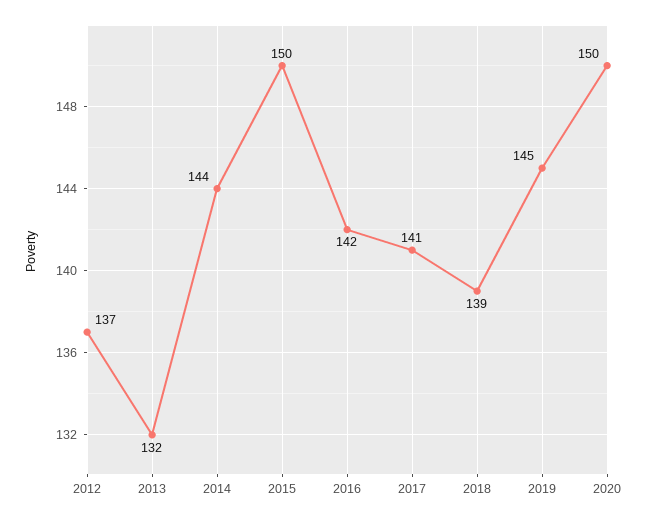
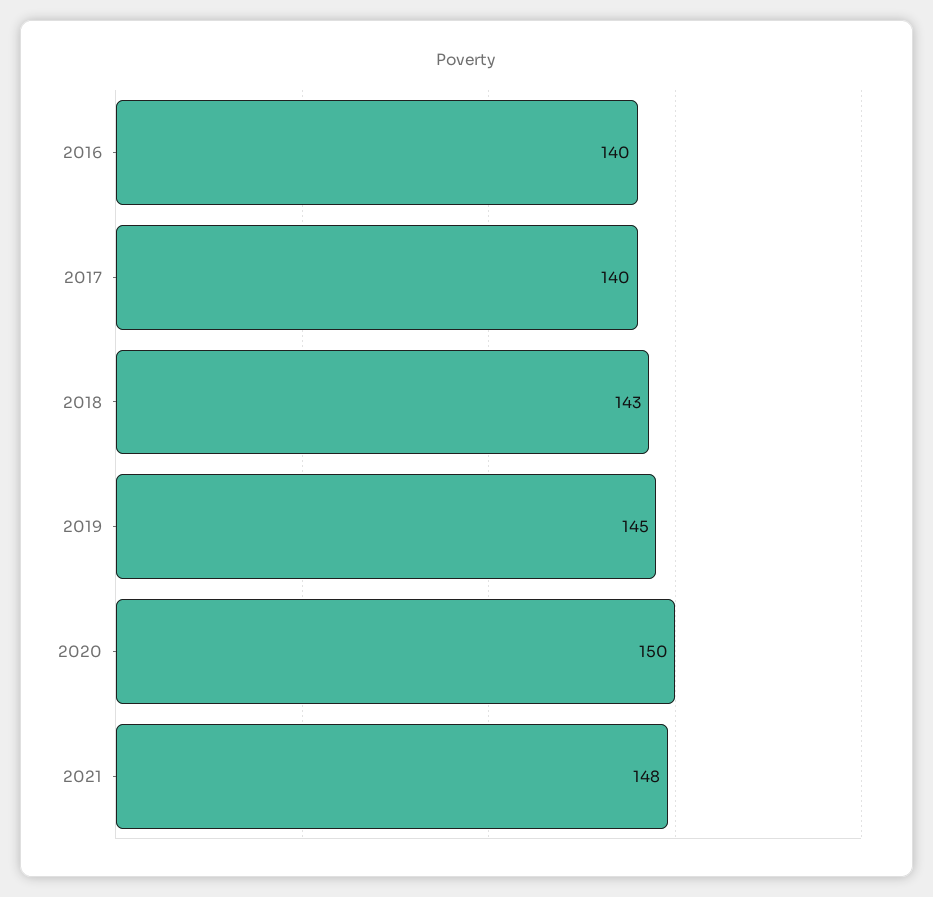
2012: 137 -> none
2013: 132 -> none
2014: 144 -> none
2015: 150 -> none
2016: 142 -> 140
2017: 141 -> 140
2018: 139 -> 143
2021: none -> 148

